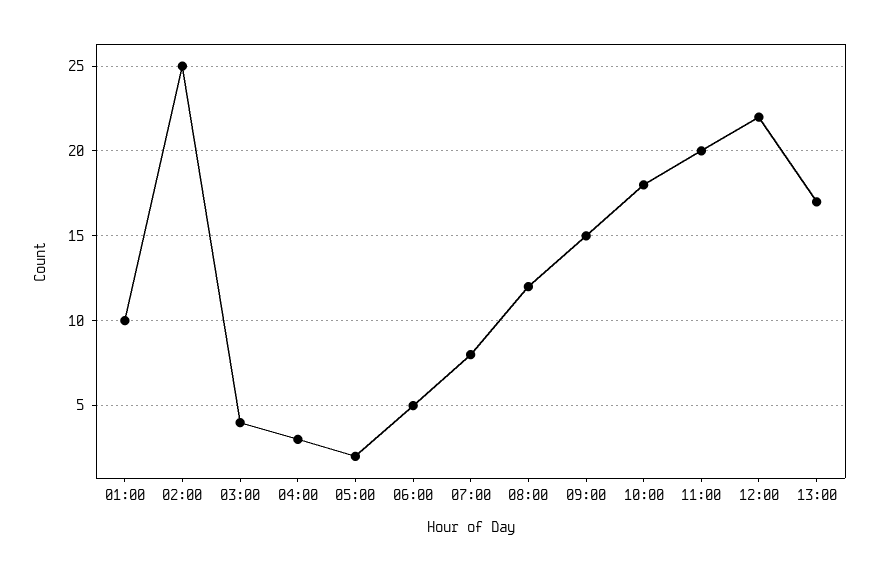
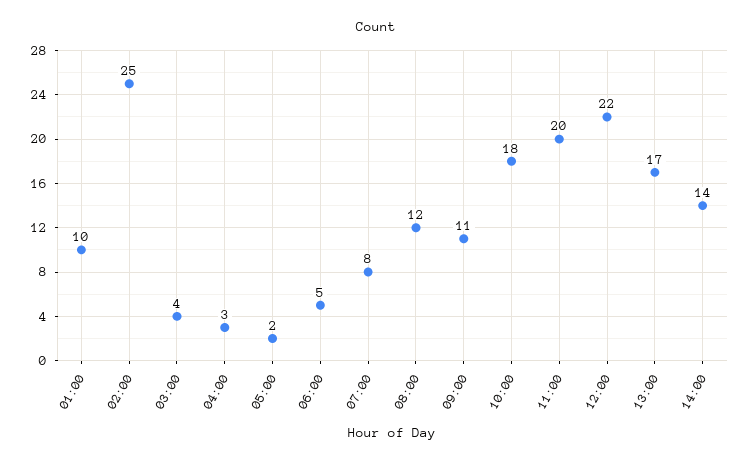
09:00: 15 -> 11
14:00: none -> 14

